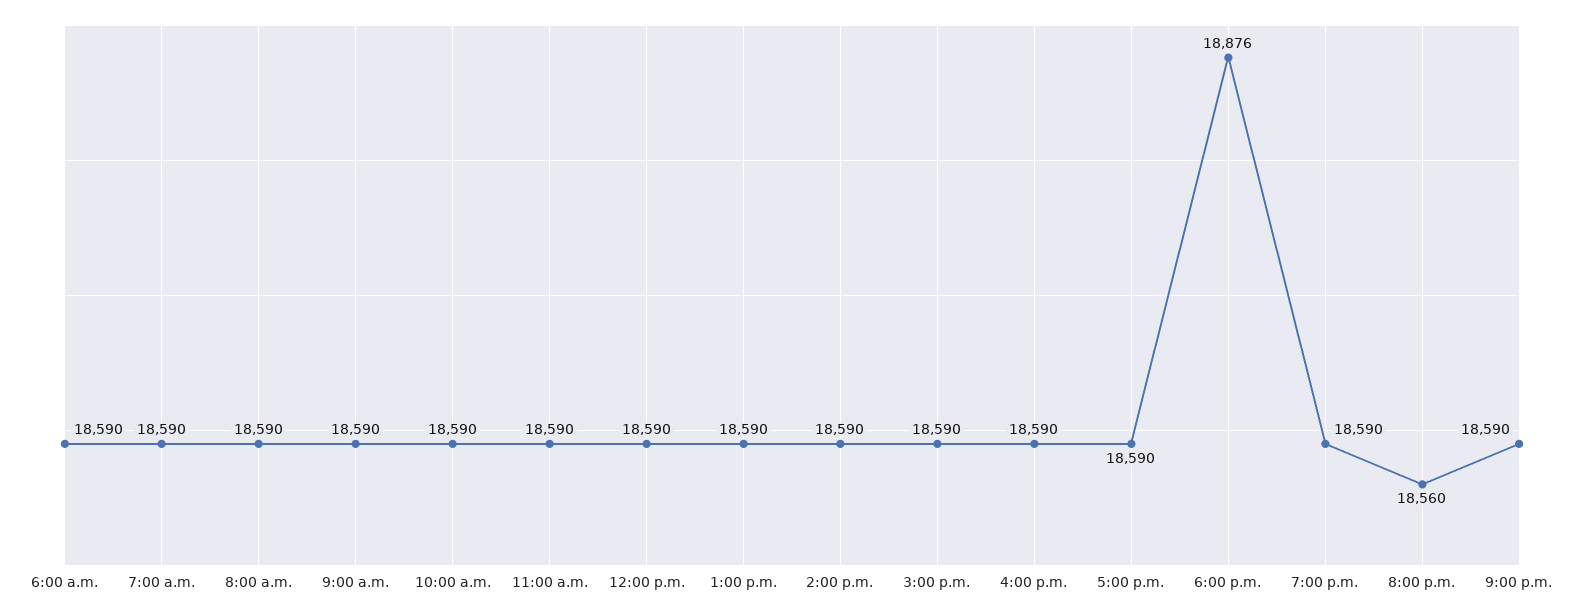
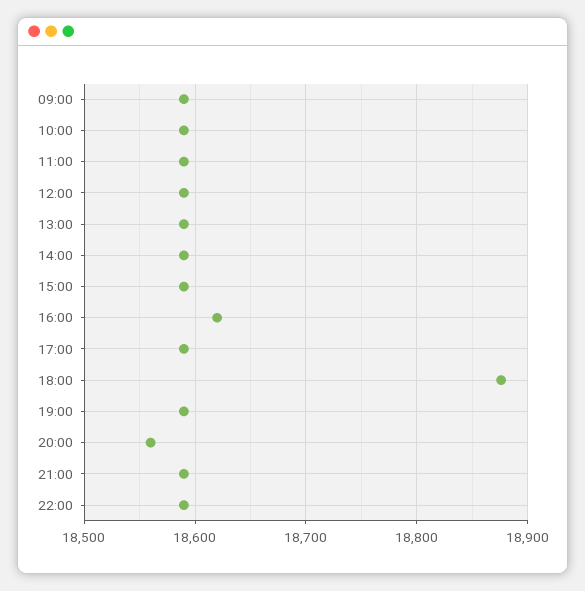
6:00 a.m.: 18590 -> none
7:00 a.m.: 18590 -> none
8:00 a.m.: 18590 -> none
4:00 p.m.: 18590 -> 18620
22:00: none -> 18590

